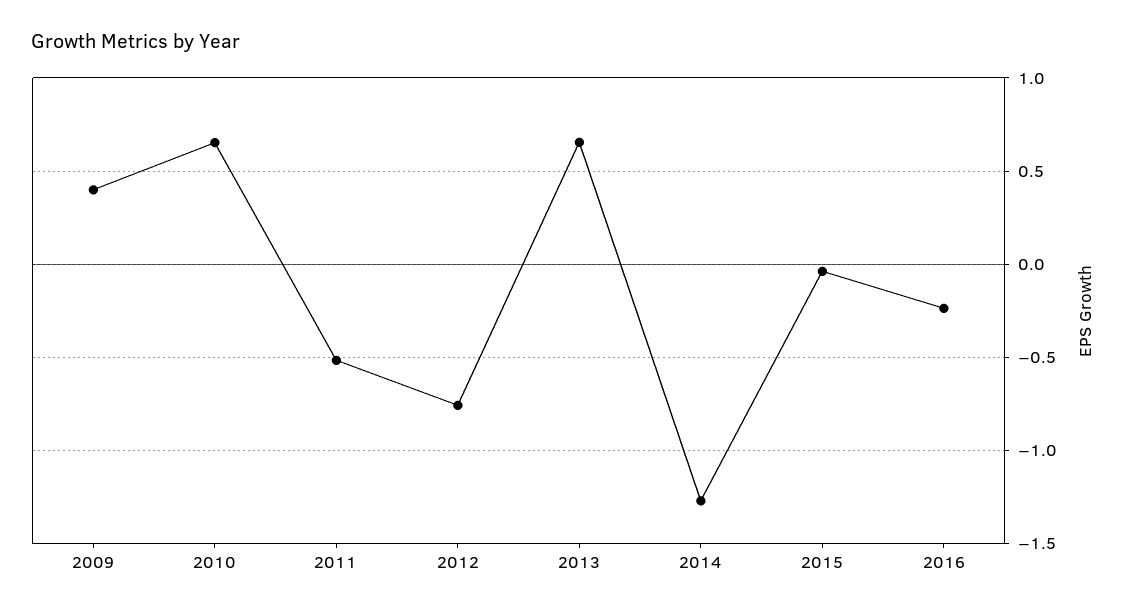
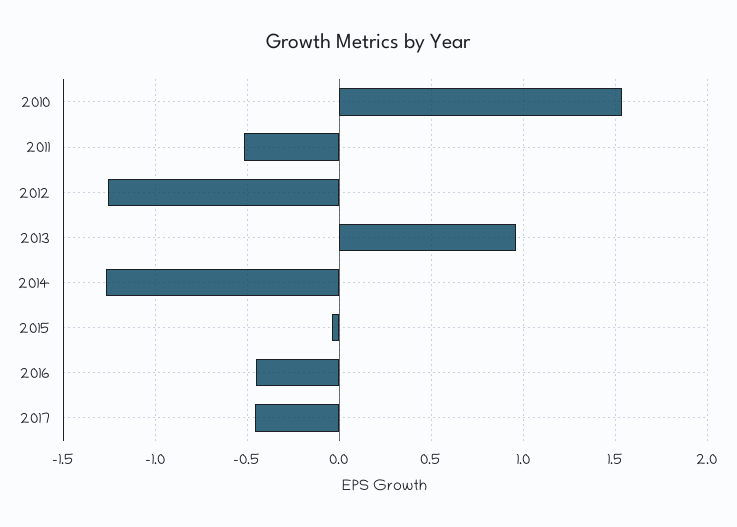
2009: 0.4 -> none
2010: 0.65 -> 1.55
2012: -0.75 -> -1.25
2013: 0.65 -> 0.95
2016: -0.25 -> -0.45
2017: none -> -0.45

